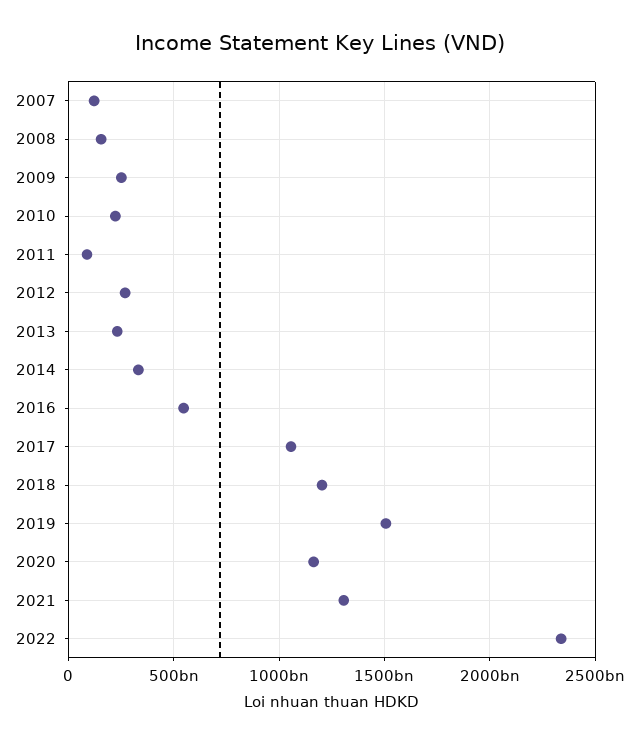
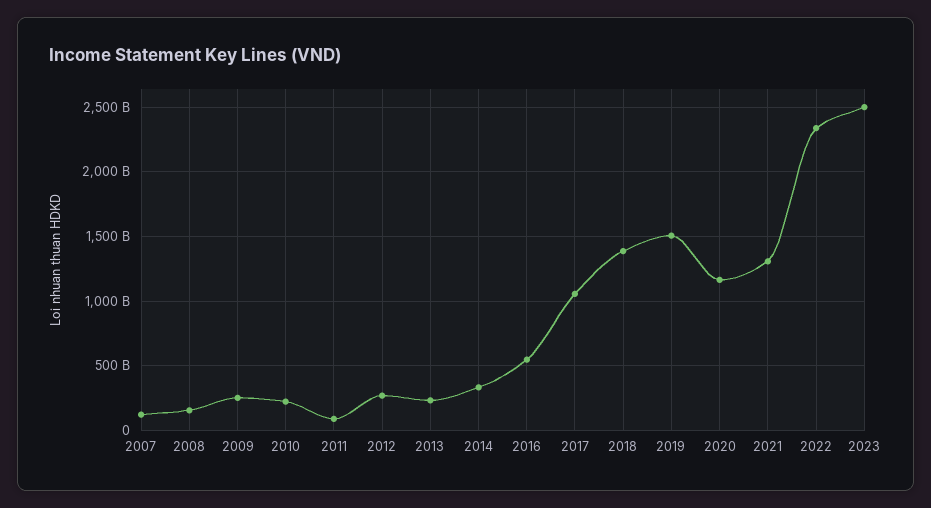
2018: 1200000000000 -> 1400000000000
2023: none -> 2500000000000

